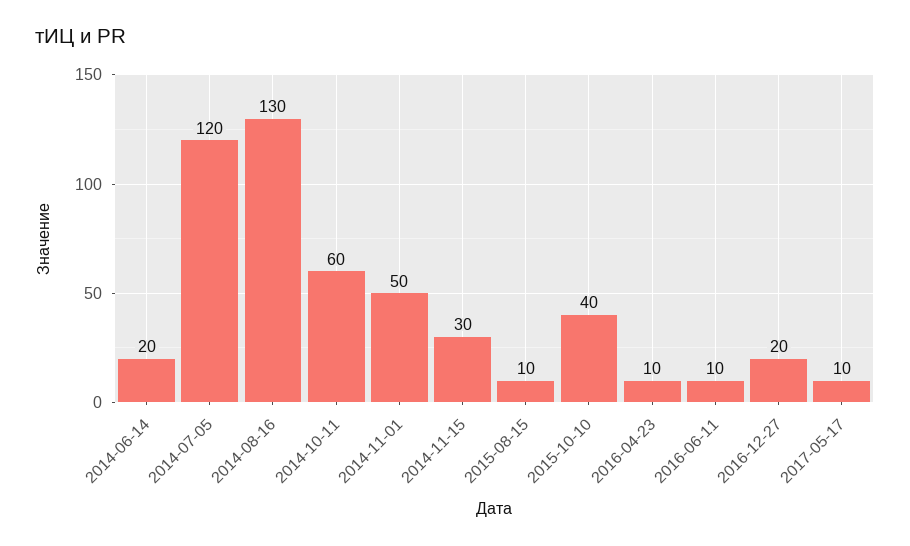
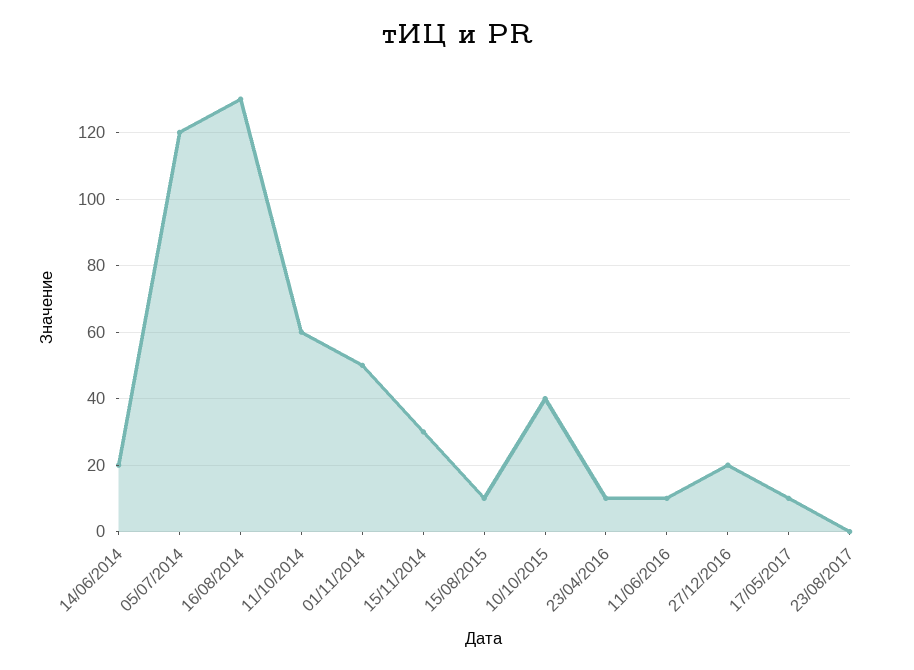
23/08/2017: none -> 0

